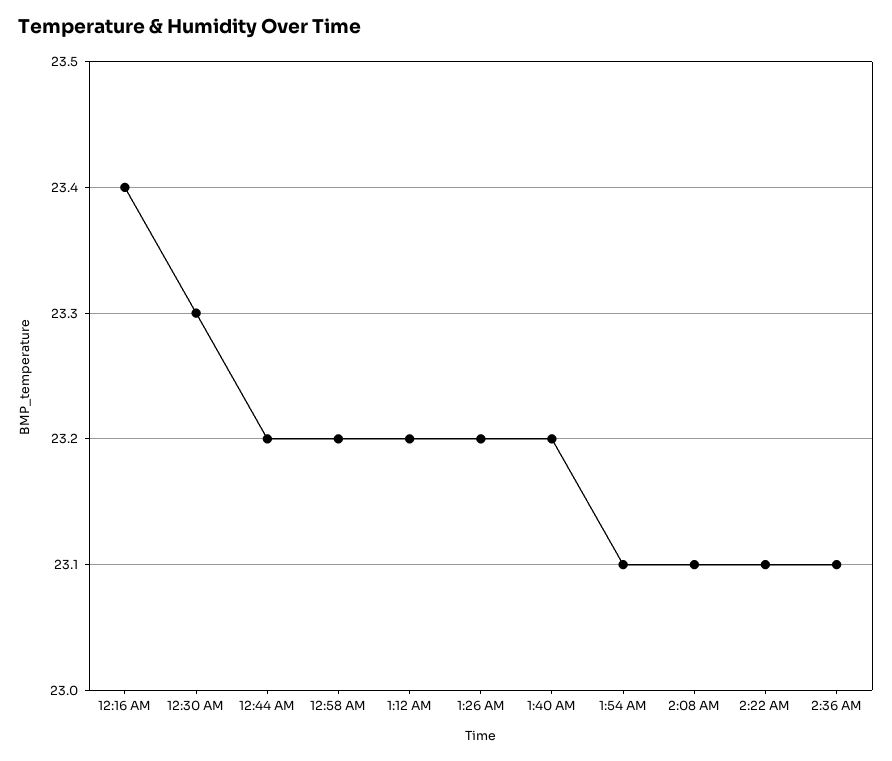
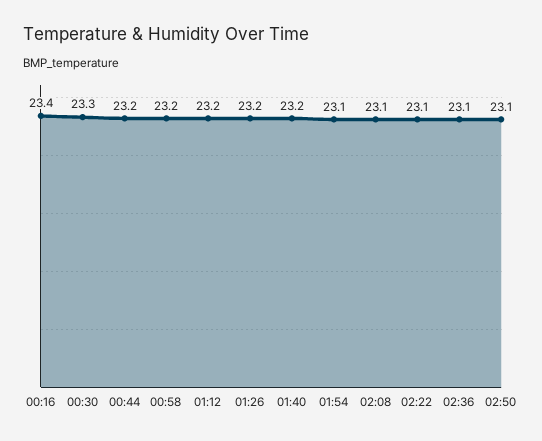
02:50: none -> 23.1

